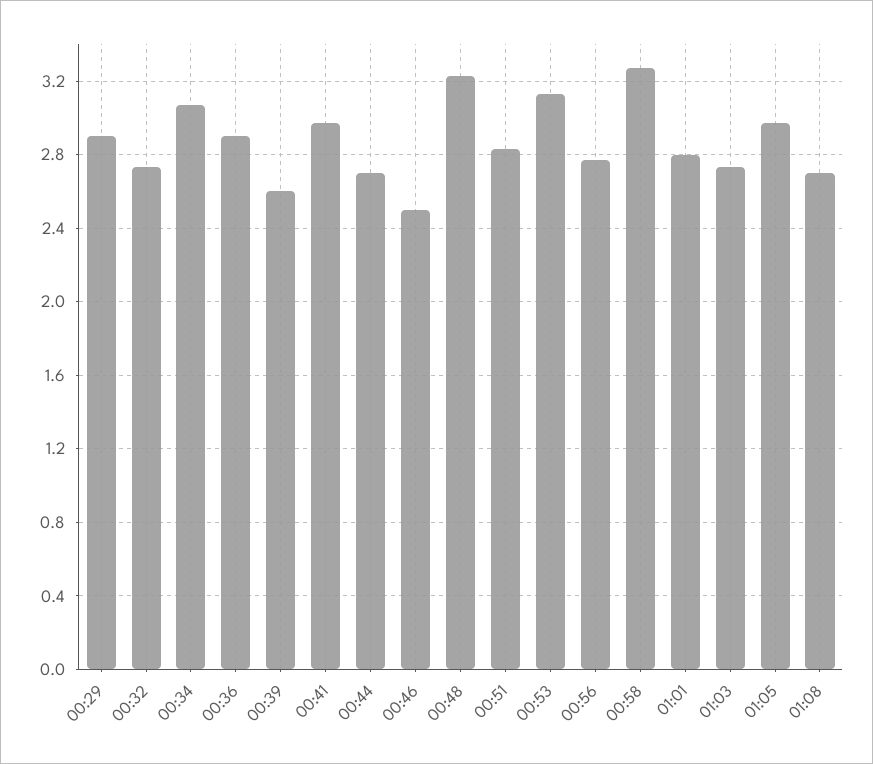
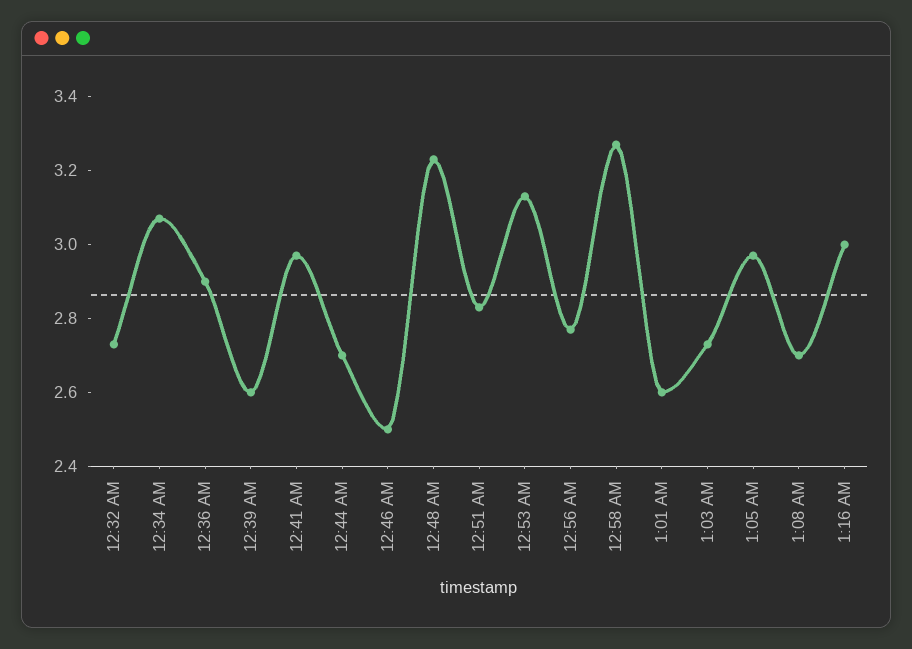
00:29: 2.9 -> none
01:01: 2.8 -> 2.6
1:16 AM: none -> 3

